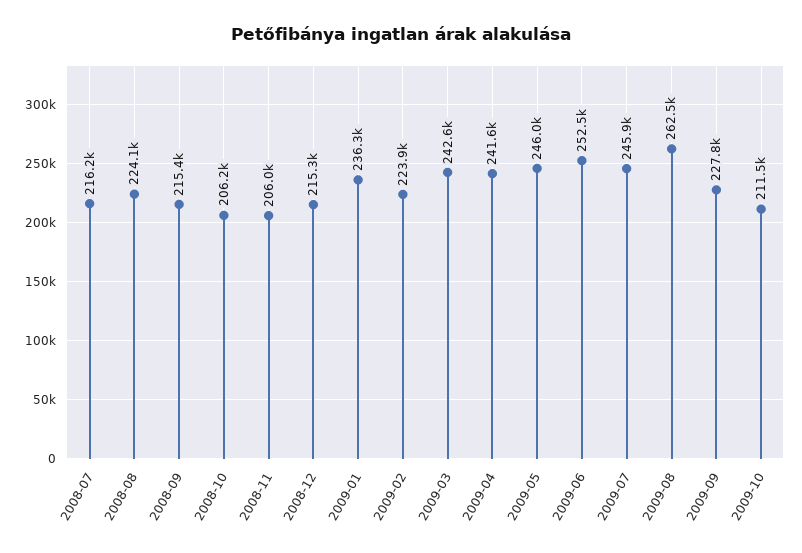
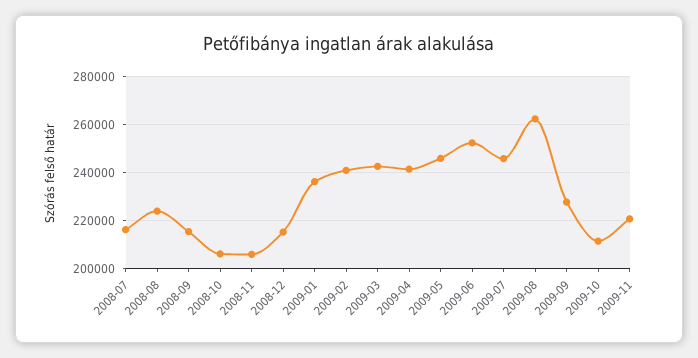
2009-02: 223900 -> 240000
2009-11: none -> 220000

